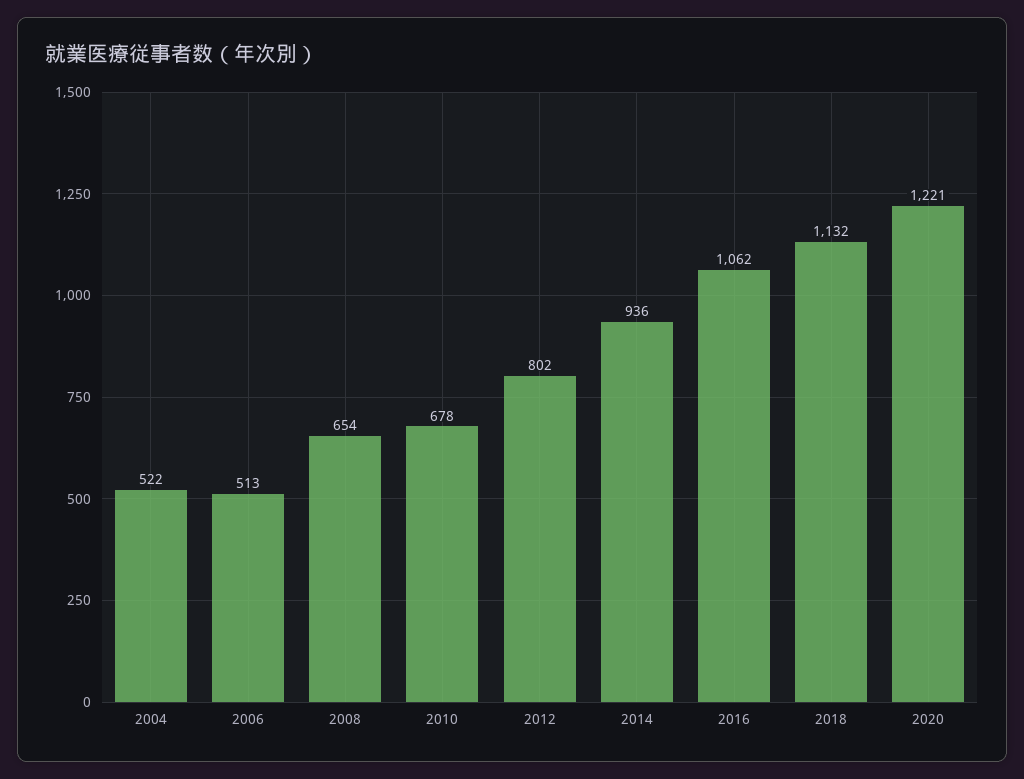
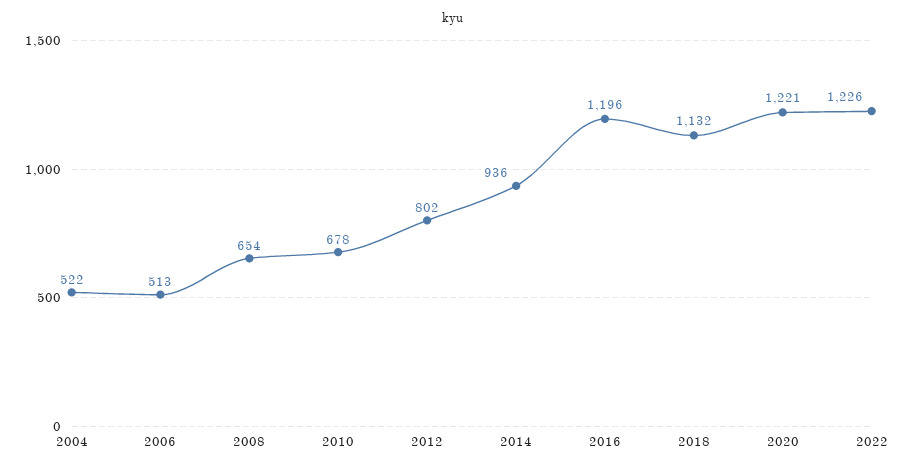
2016: 1062 -> 1196
2022: none -> 1226

